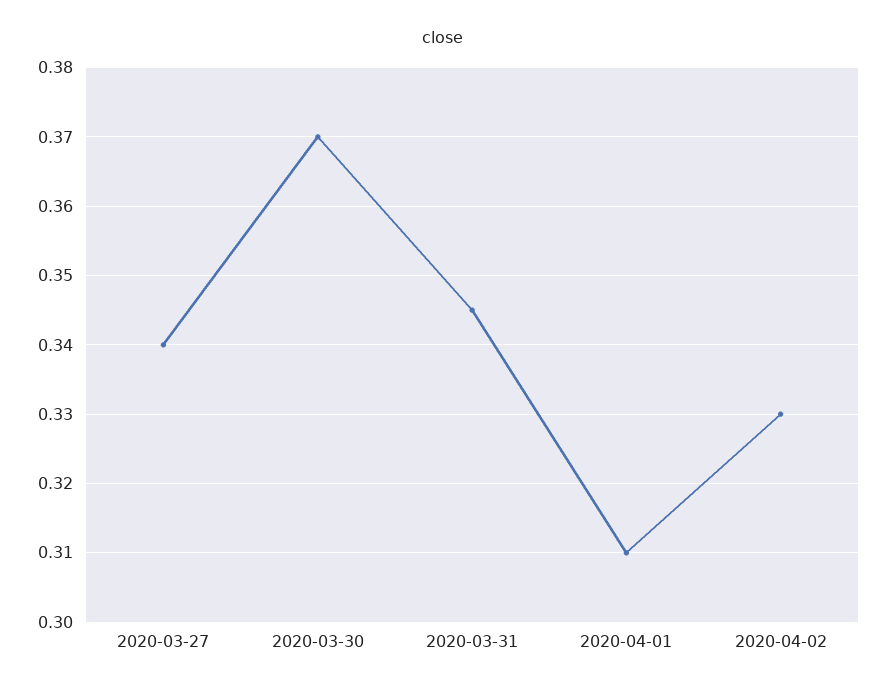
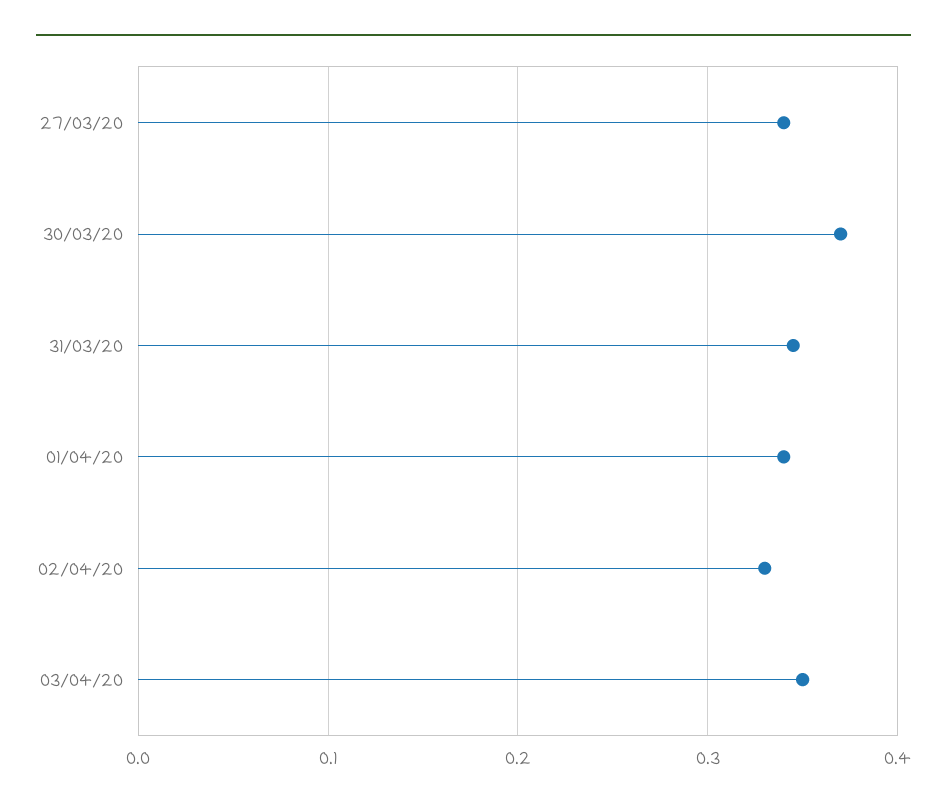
2020-04-01: 0.31 -> 0.34
03/04/20: none -> 0.35

